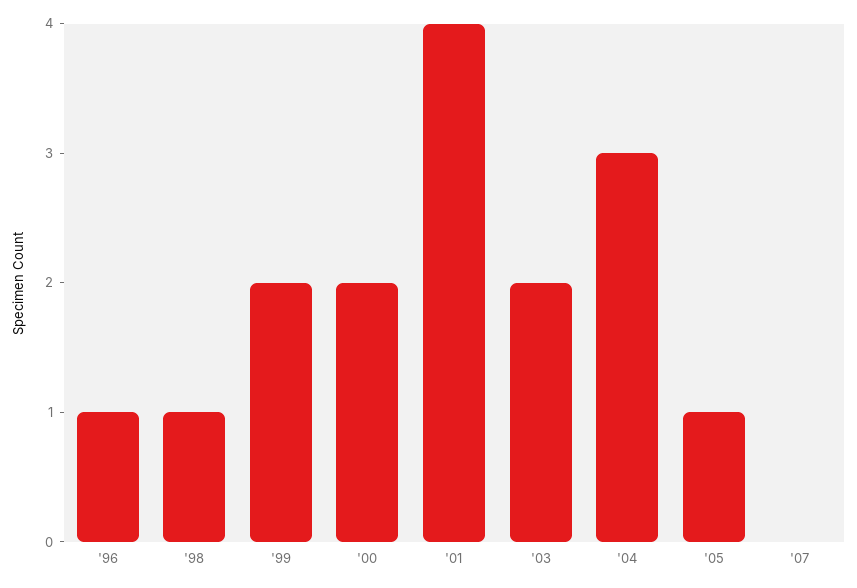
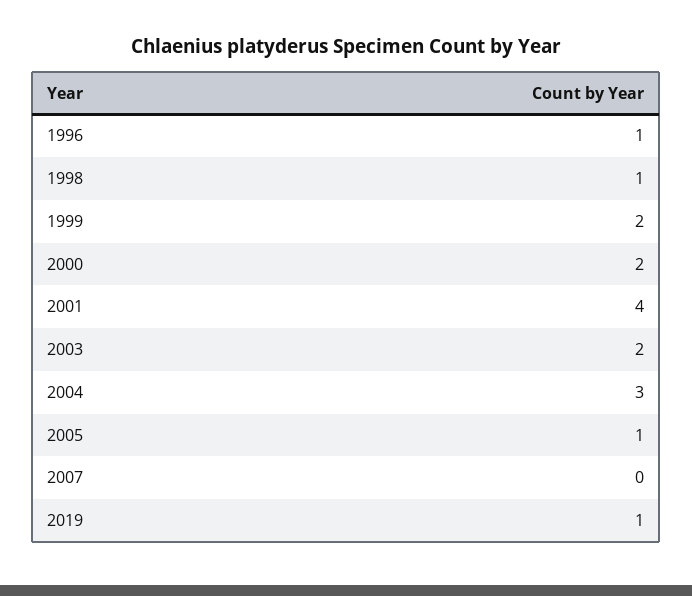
2019: none -> 1

